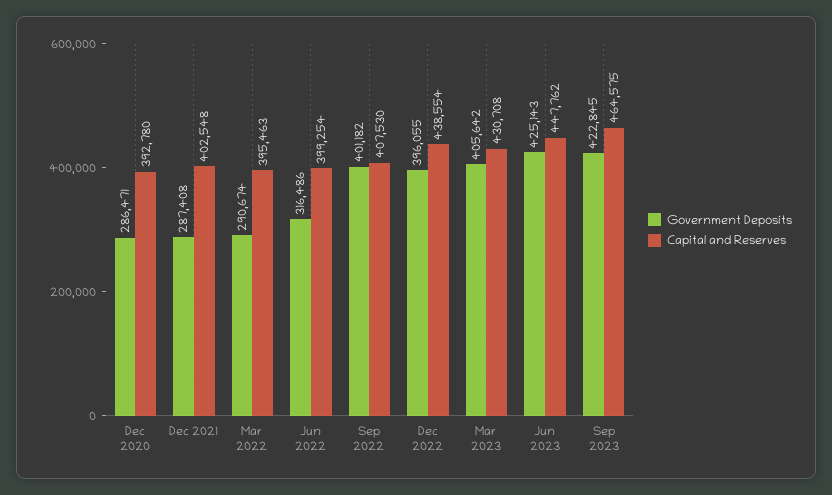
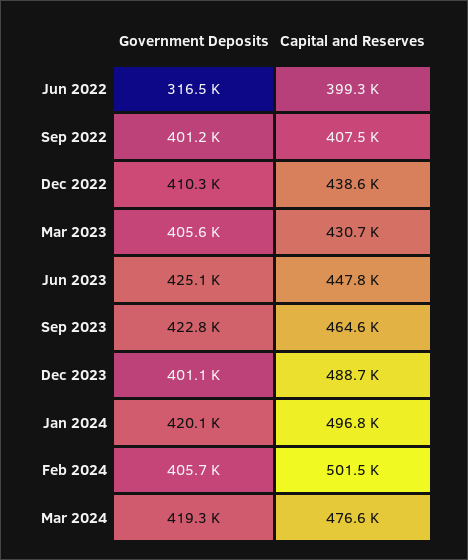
Government Deposits, Dec 2020: 286471 -> none
Capital and Reserves, Dec 2020: 392780 -> none
Government Deposits, Dec 2021: 287408 -> none
Capital and Reserves, Dec 2021: 402548 -> none
Government Deposits, Mar 2022: 290674 -> none
Capital and Reserves, Mar 2022: 395463 -> none
Government Deposits, Dec 2022: 396055 -> 410300
Government Deposits, Dec 2023: none -> 401100
Capital and Reserves, Dec 2023: none -> 488700
Government Deposits, Jan 2024: none -> 420100
Capital and Reserves, Jan 2024: none -> 496800
Government Deposits, Feb 2024: none -> 405700
Capital and Reserves, Feb 2024: none -> 501500
Government Deposits, Mar 2024: none -> 419300
Capital and Reserves, Mar 2024: none -> 476600

